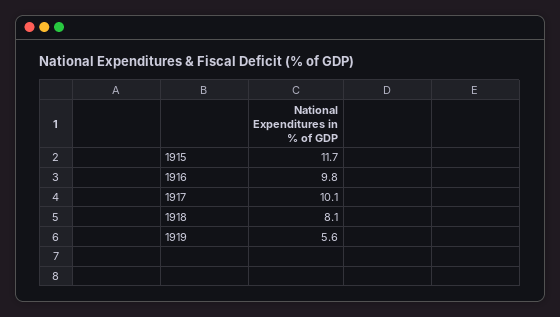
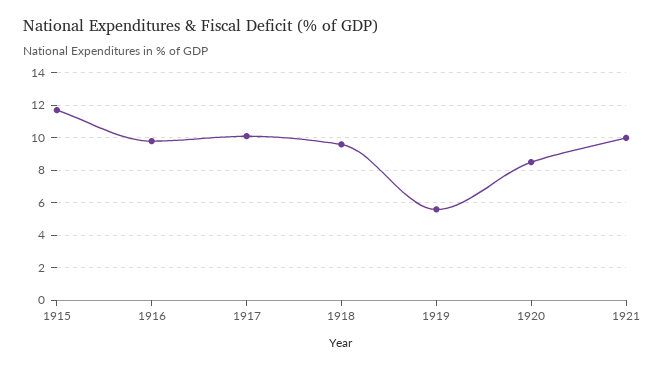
1918: 8.1 -> 9.5
1920: none -> 8.5
1921: none -> 10

